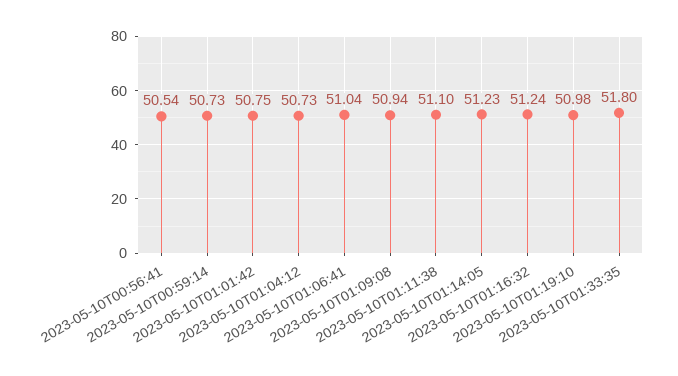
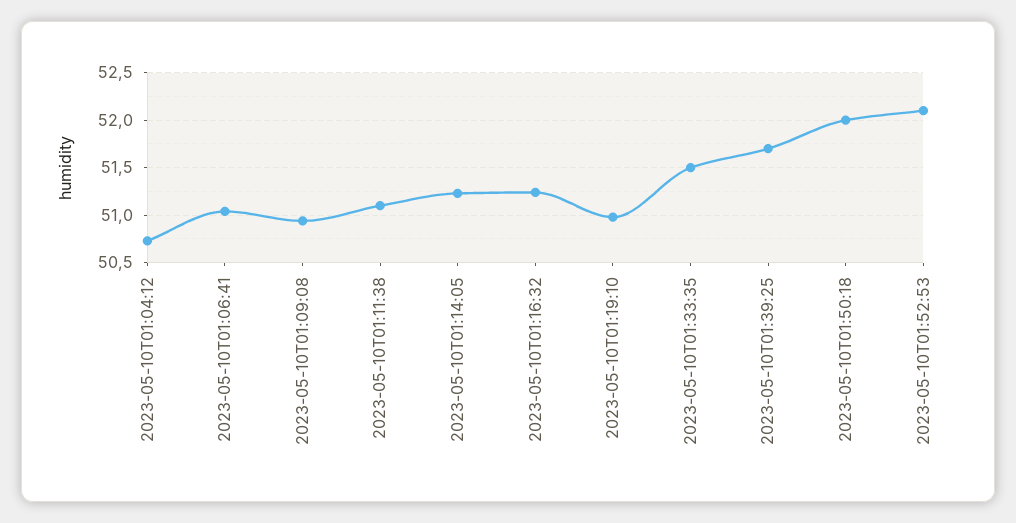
2023-05-10T00:56:41: 50.54 -> none
2023-05-10T00:59:14: 50.73 -> none
2023-05-10T01:01:42: 50.75 -> none
2023-05-10T01:33:35: 51.8 -> 51.5
2023-05-10T01:39:25: none -> 51.7
2023-05-10T01:50:18: none -> 52
2023-05-10T01:52:53: none -> 52.1

